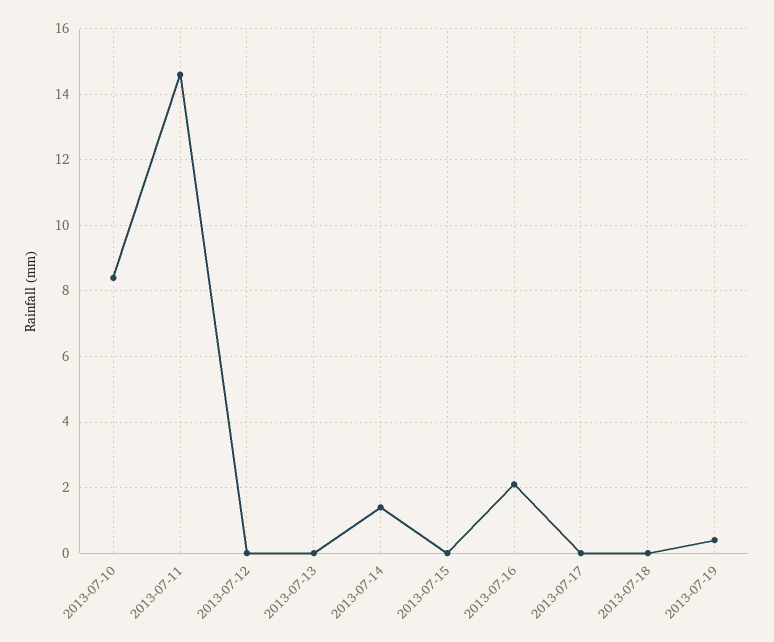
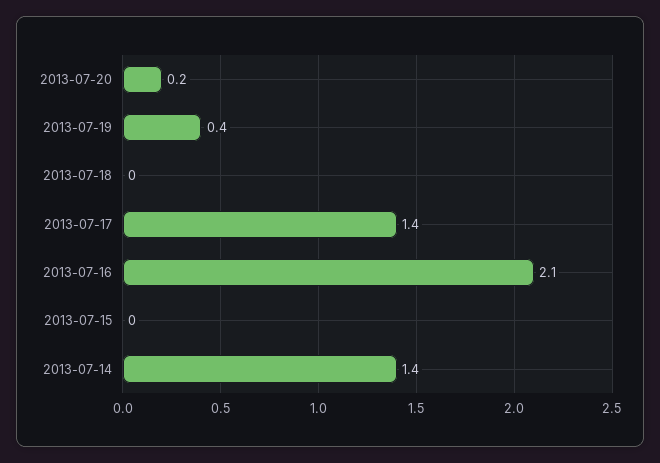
2013-07-10: 8.5 -> none
2013-07-11: 14.5 -> none
2013-07-12: 0 -> none
2013-07-13: 0 -> none
2013-07-17: 0 -> 1.4
2013-07-20: none -> 0.2

